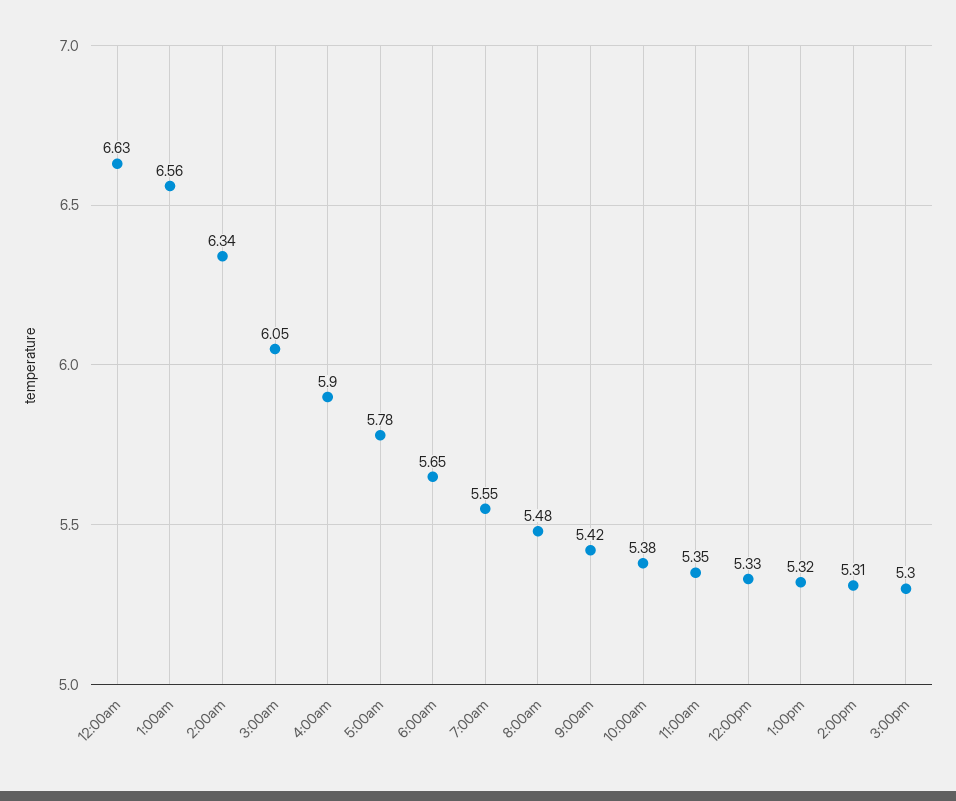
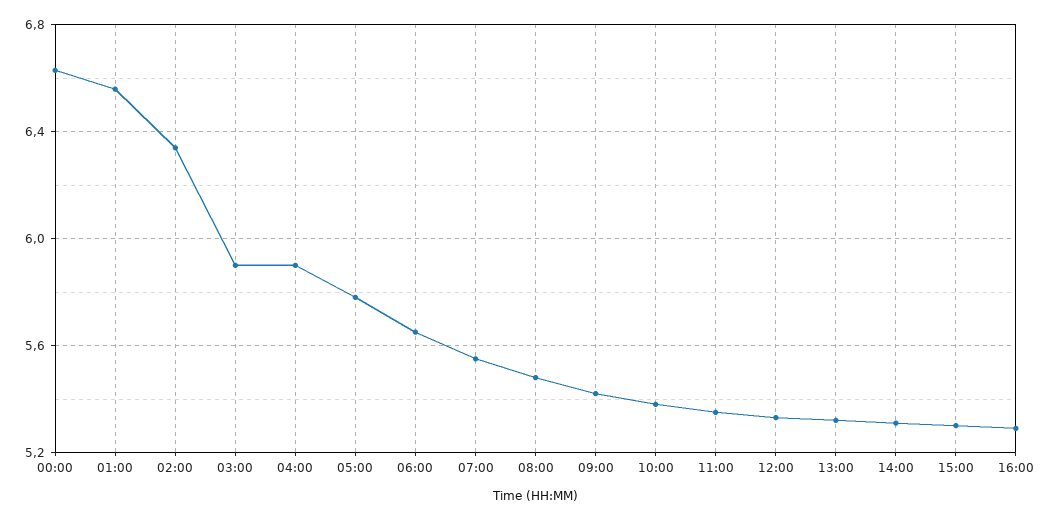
3:00am: 6.05 -> 5.9
16:00: none -> 5.3

